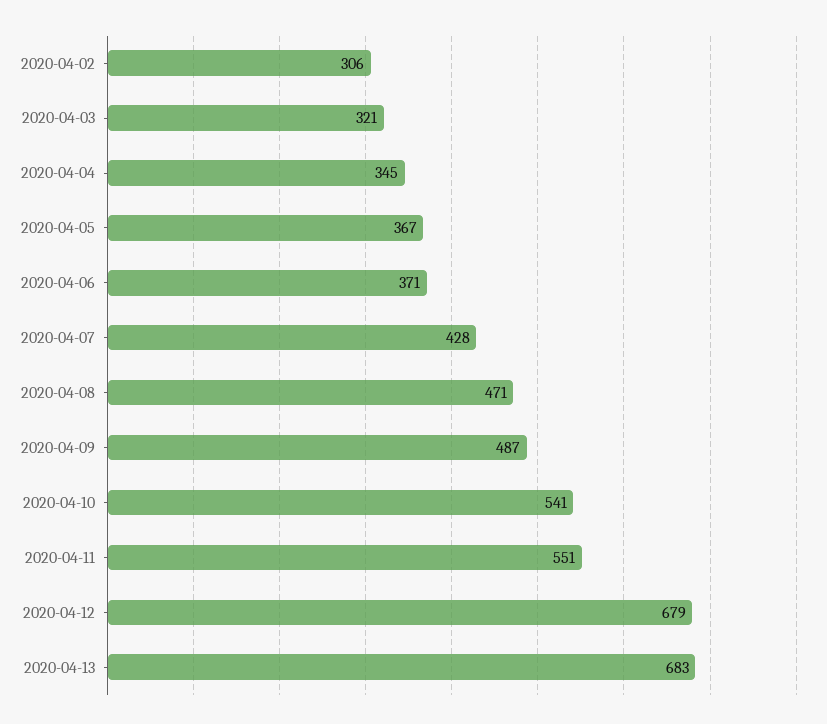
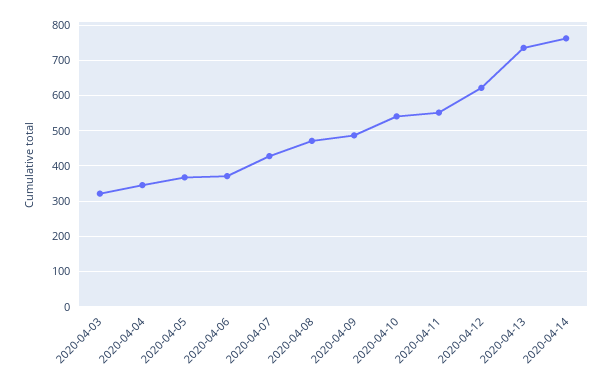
2020-04-02: 306 -> none
2020-04-12: 679 -> 620
2020-04-13: 683 -> 740
2020-04-14: none -> 760

